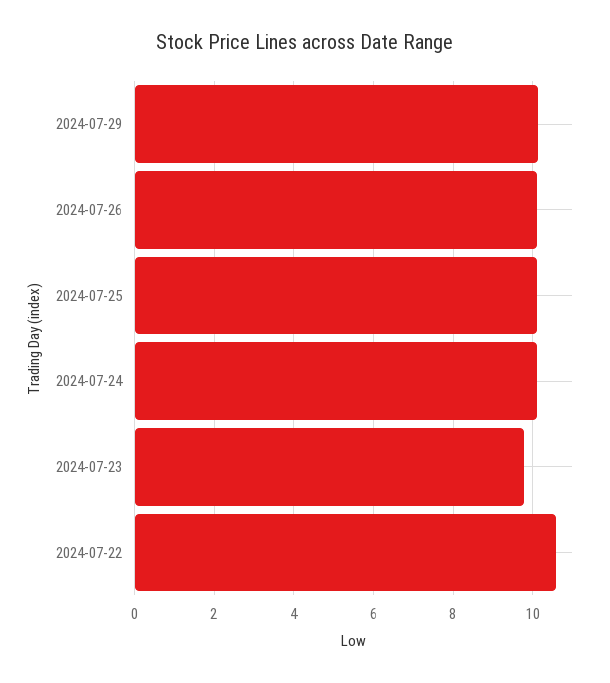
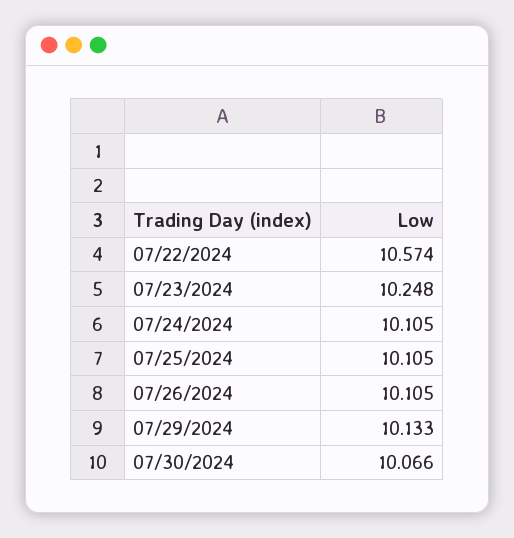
2024-07-23: 9.8 -> 10.248
07/30/2024: none -> 10.066

